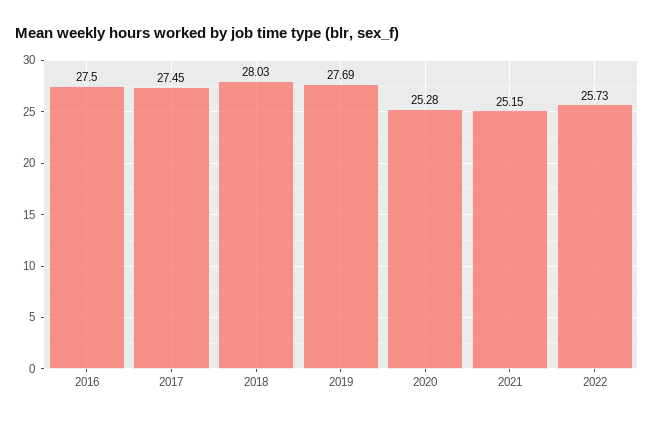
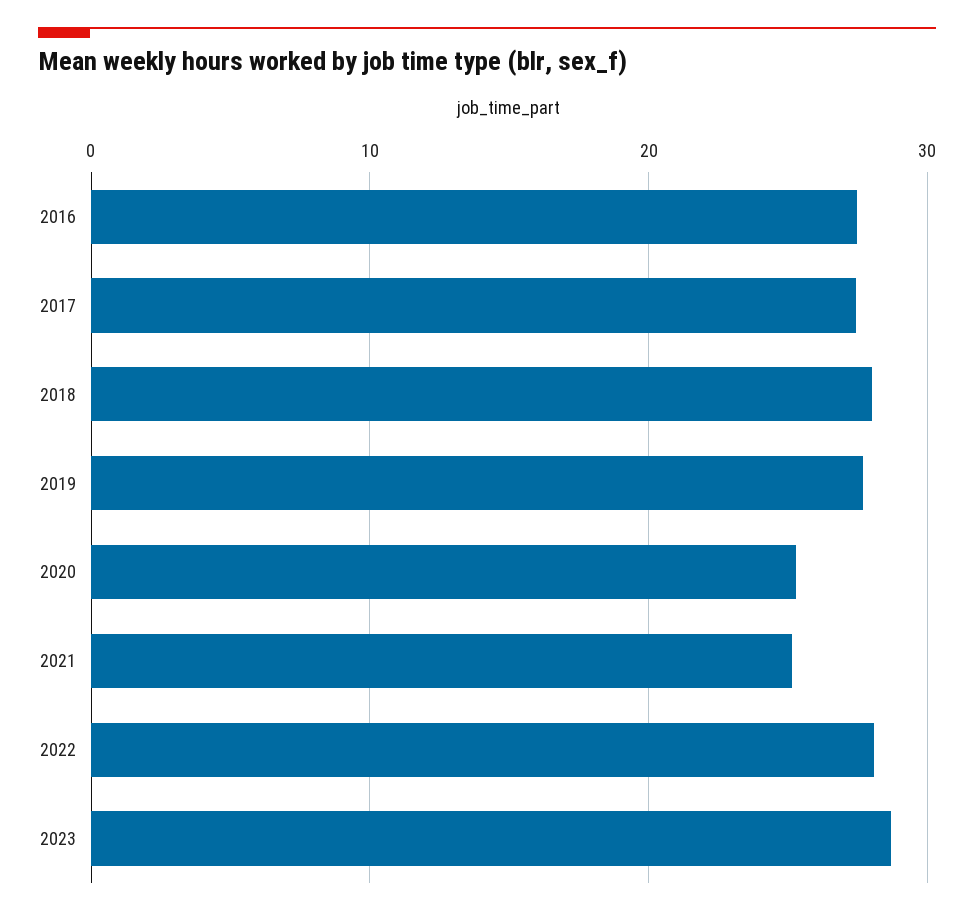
2022: 25.73 -> 28
2023: none -> 29

